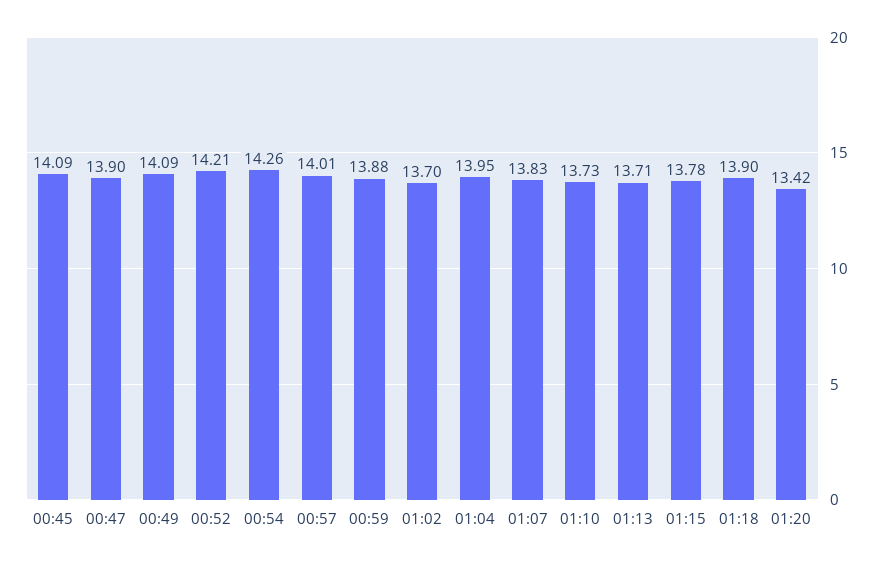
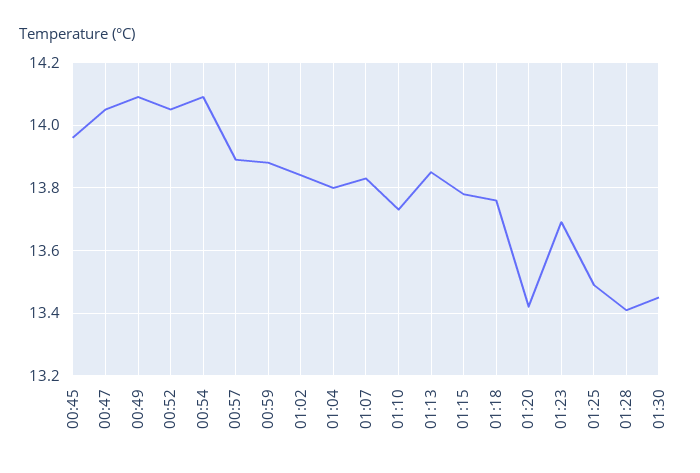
00:45: 14.09 -> 13.95
00:47: 13.9 -> 14.05
00:52: 14.21 -> 14.05
00:54: 14.26 -> 14.1
00:57: 14.01 -> 13.9
01:02: 13.7 -> 13.85
01:04: 13.95 -> 13.8
01:13: 13.71 -> 13.85
01:18: 13.9 -> 13.75
01:23: none -> 13.7
01:25: none -> 13.5
01:28: none -> 13.4
01:30: none -> 13.45

